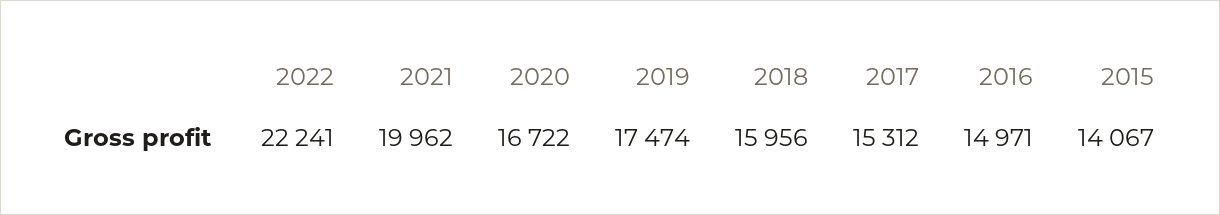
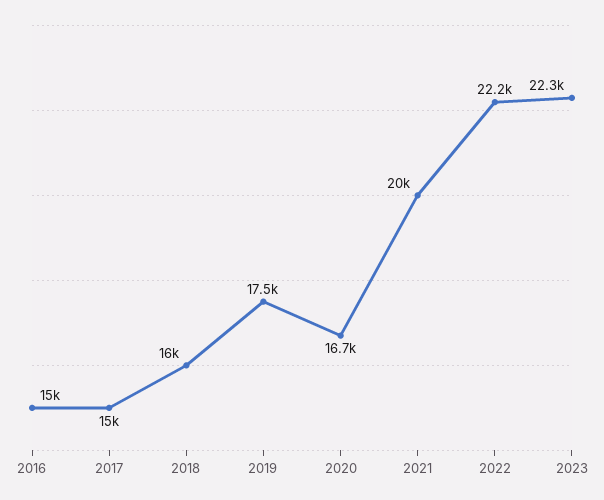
2017: 15312 -> 15000
2015: 14067 -> none
2023: none -> 22300

